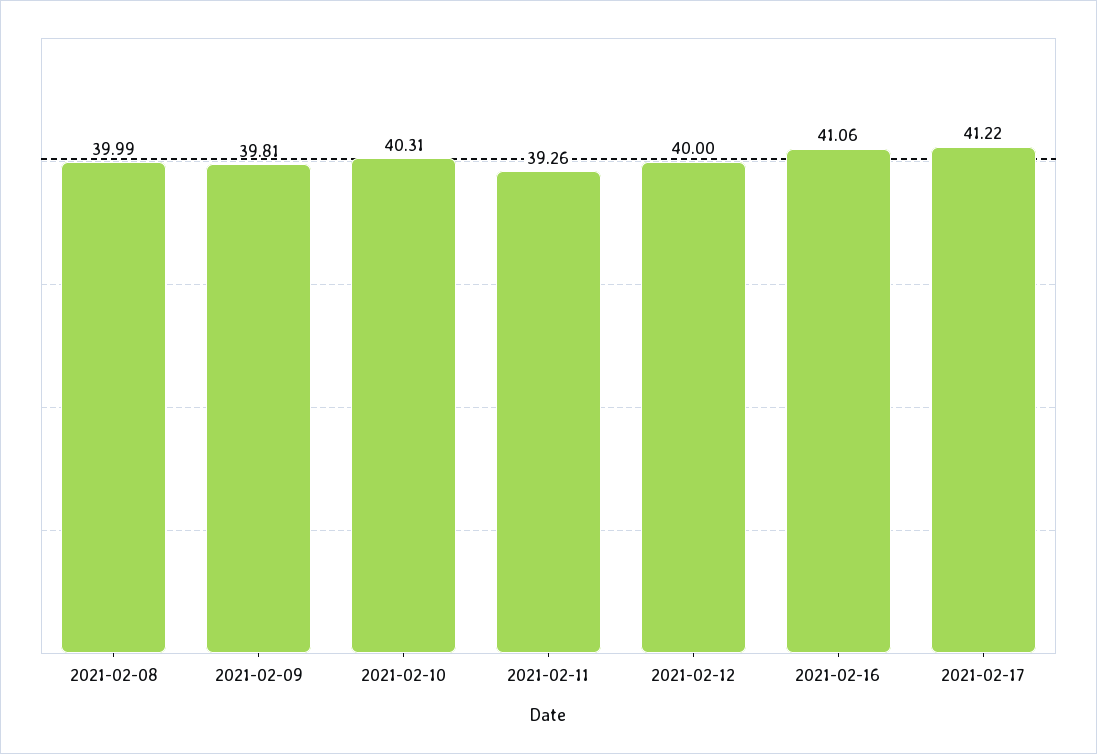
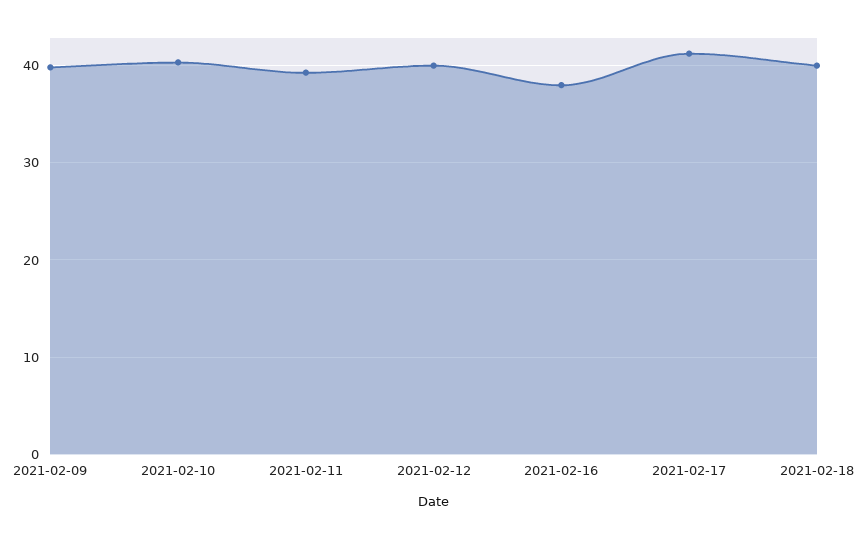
2021-02-08: 39.99 -> none
2021-02-16: 41.06 -> 38
2021-02-18: none -> 40

